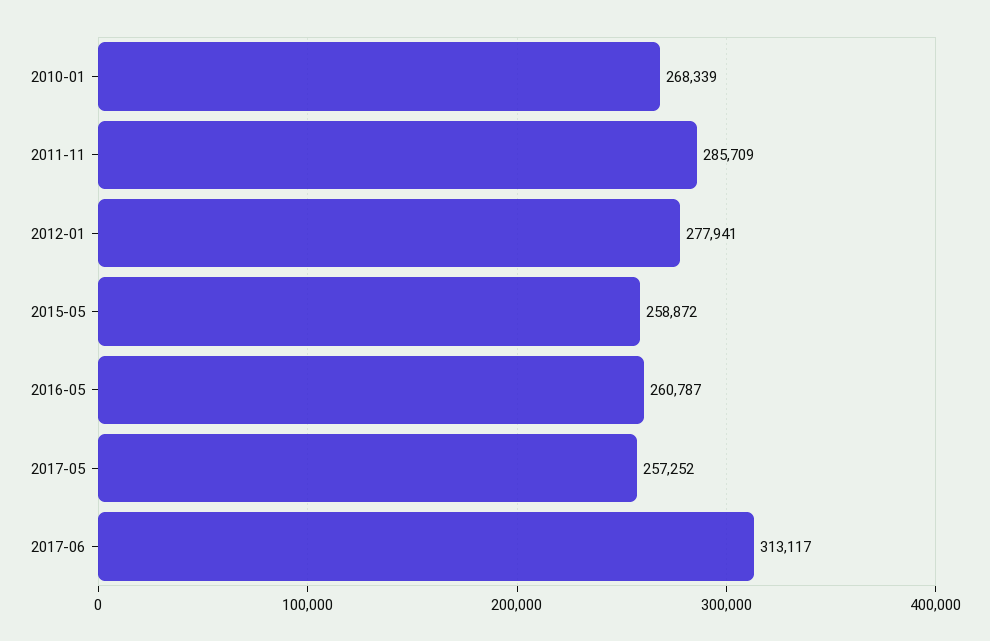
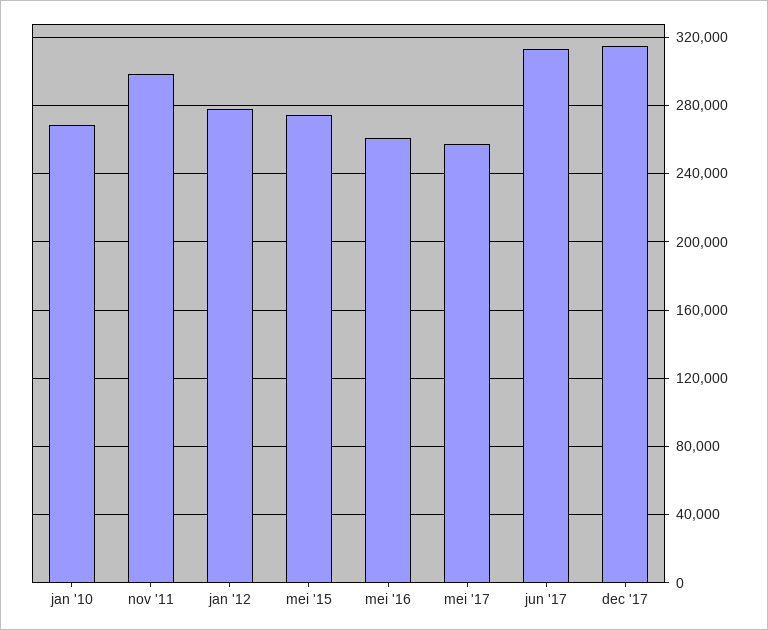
2011-11: 285709 -> 300000
2015-05: 258872 -> 275000
dec '17: none -> 315000

